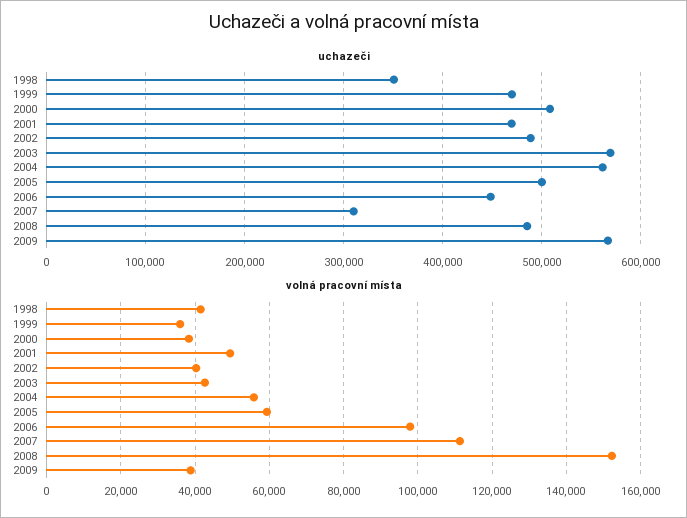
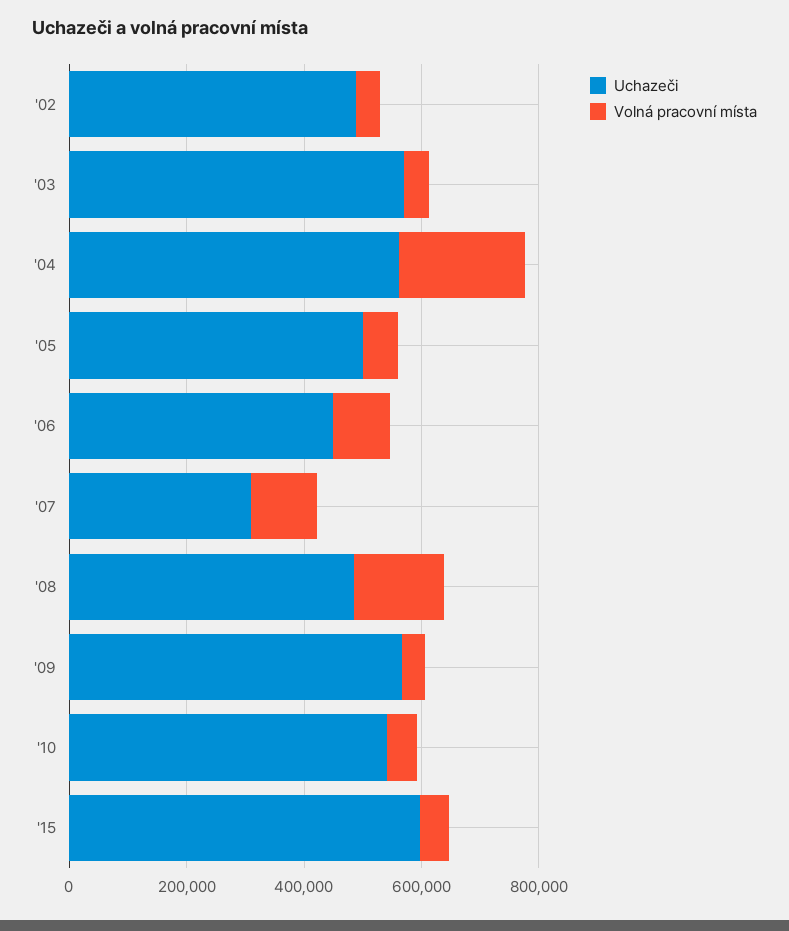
uchazeči, 1998: 350000 -> none
uchazeči, 1999: 470000 -> none
uchazeči, 2000: 510000 -> none
uchazeči, 2001: 470000 -> none
volná pracovní místa, 1998: 42000 -> none
volná pracovní místa, 1999: 36000 -> none
volná pracovní místa, 2000: 38000 -> none
volná pracovní místa, 2001: 50000 -> none
volná pracovní místa, 2004: 56000 -> 200000
uchazeči, '10: none -> 550000
volná pracovní místa, '10: none -> 50000
uchazeči, '15: none -> 600000
volná pracovní místa, '15: none -> 50000

